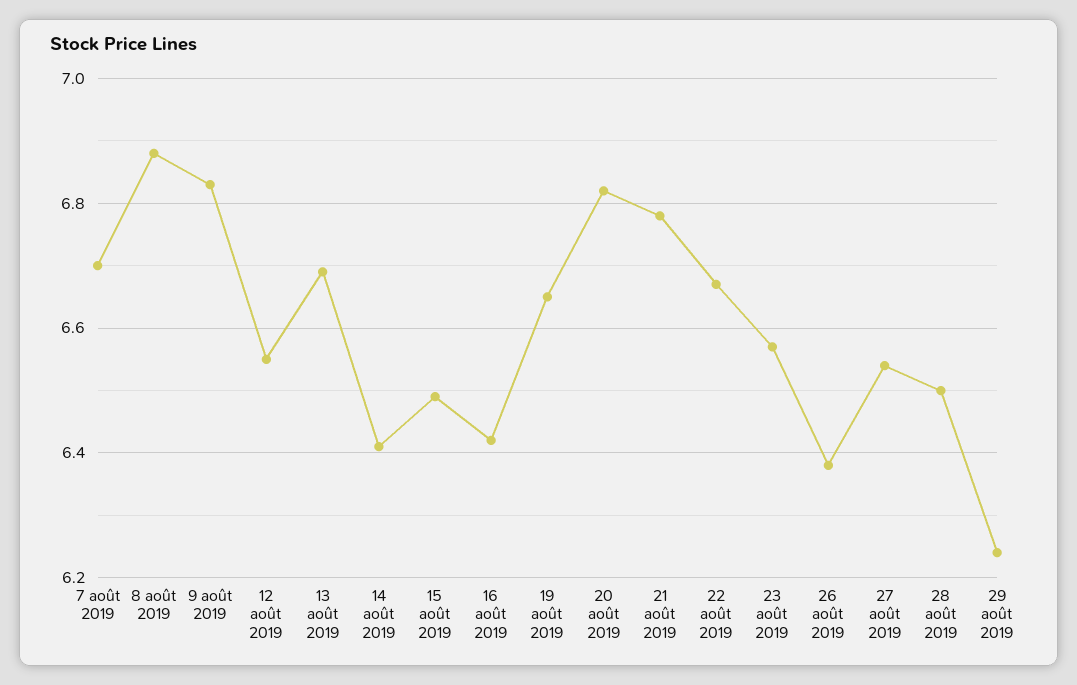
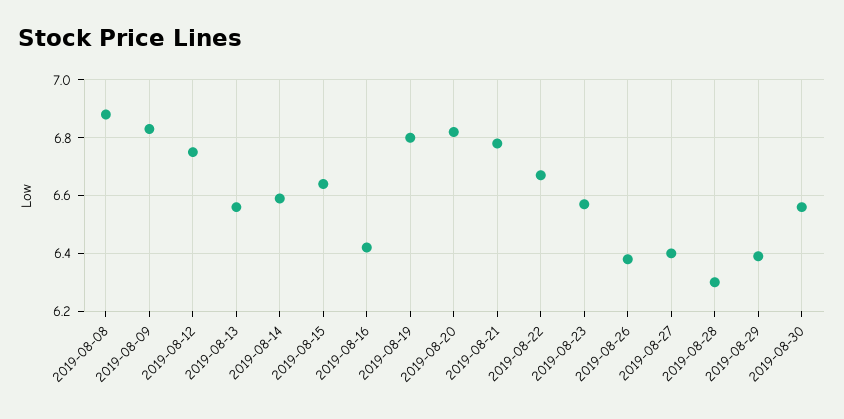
7 août 2019: 6.7 -> none
12 août 2019: 6.55 -> 6.75
13 août 2019: 6.7 -> 6.55
14 août 2019: 6.4 -> 6.6
15 août 2019: 6.5 -> 6.65
19 août 2019: 6.65 -> 6.8
27 août 2019: 6.55 -> 6.4
28 août 2019: 6.5 -> 6.3
29 août 2019: 6.25 -> 6.4
2019-08-30: none -> 6.55

